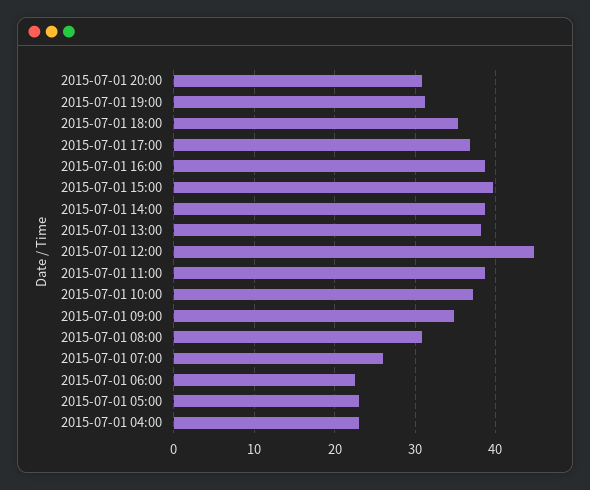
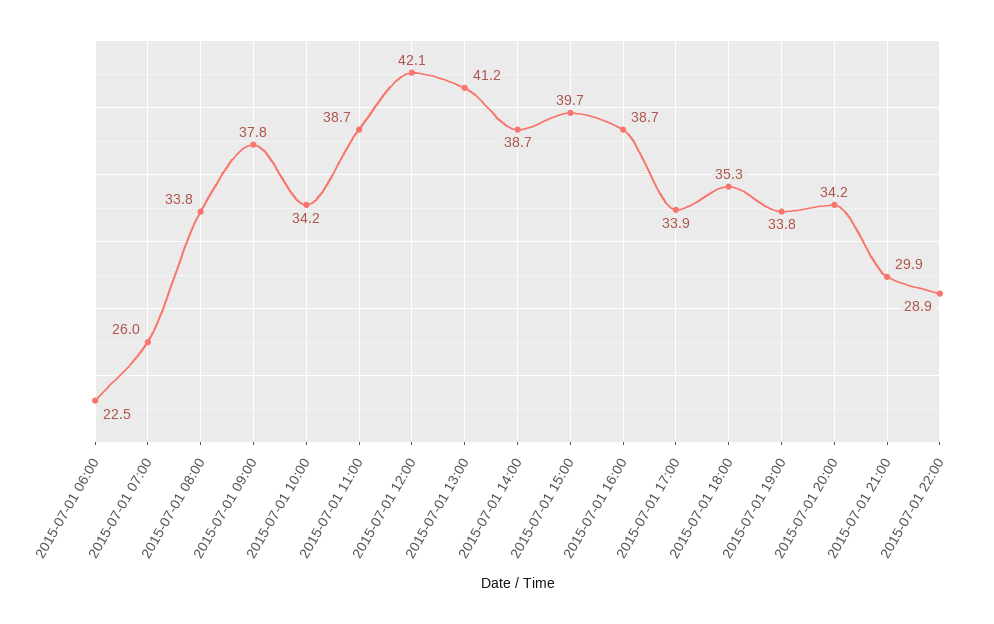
2015-07-01 20:00: 31 -> 34.2
2015-07-01 19:00: 31 -> 33.8
2015-07-01 17:00: 37 -> 33.9
2015-07-01 13:00: 38 -> 41.2
2015-07-01 12:00: 45 -> 42.1
2015-07-01 10:00: 37 -> 34.2
2015-07-01 09:00: 35 -> 37.8
2015-07-01 08:00: 31 -> 33.8
2015-07-01 05:00: 23 -> none
2015-07-01 04:00: 23 -> none
2015-07-01 21:00: none -> 29.9
2015-07-01 22:00: none -> 28.9

